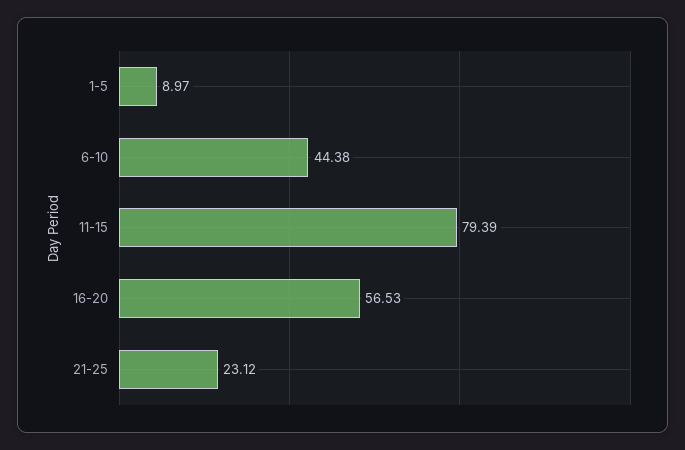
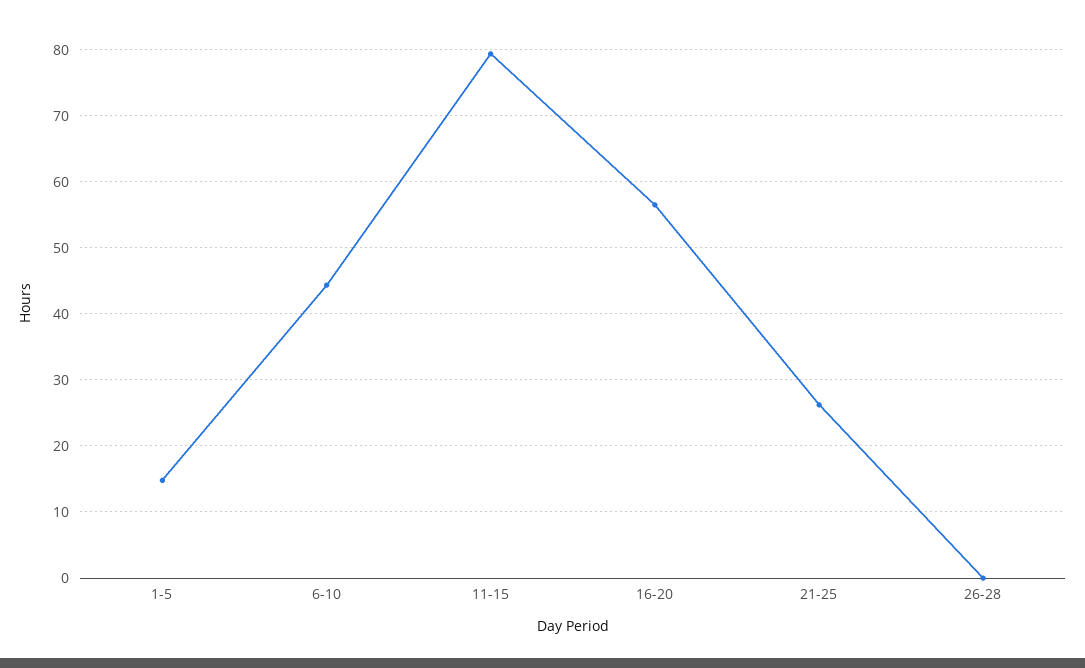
1-5: 8.97 -> 15
21-25: 23.12 -> 26
26-28: none -> 0

